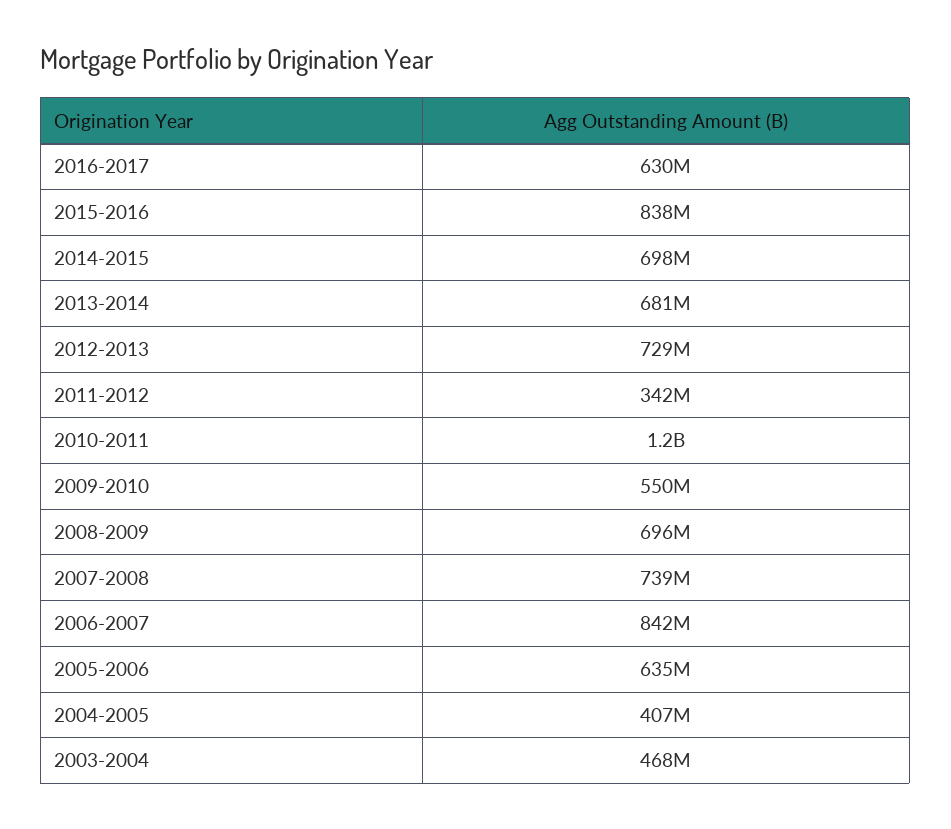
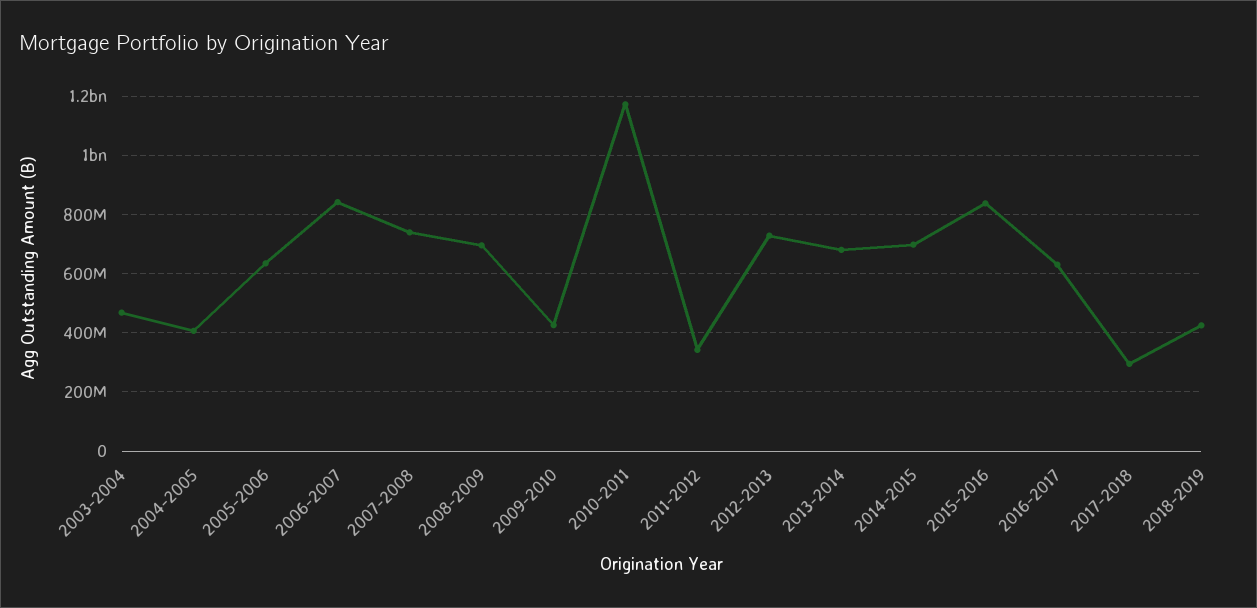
2009-2010: 550000000 -> 425000000
2017-2018: none -> 300000000
2018-2019: none -> 425000000

